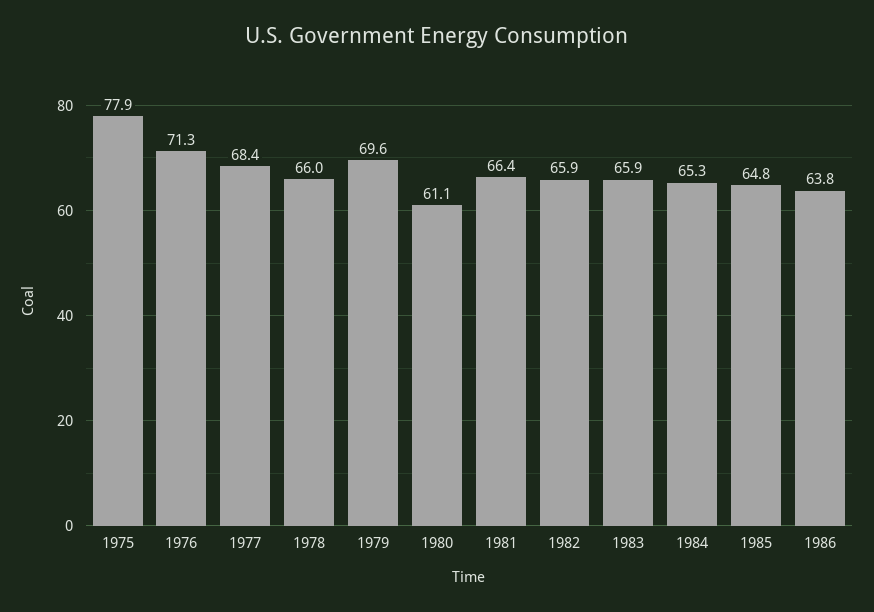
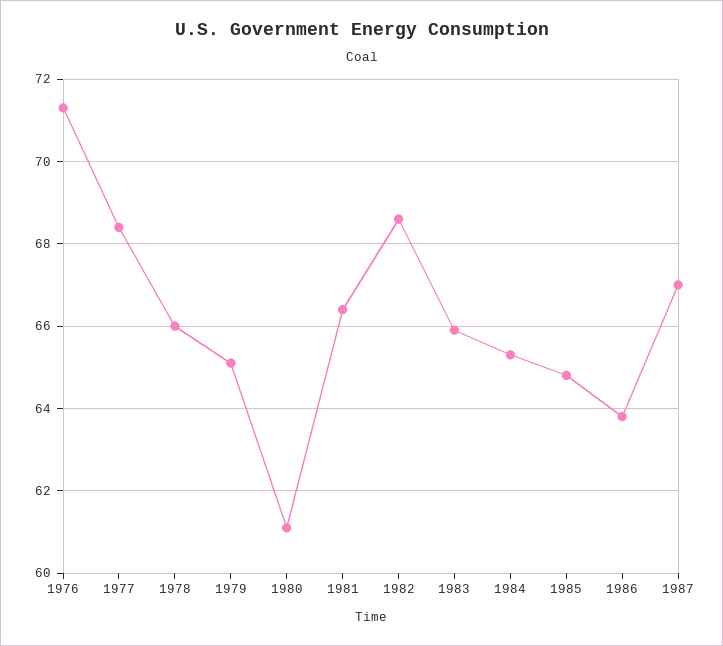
1975: 77.9 -> none
1979: 69.6 -> 65
1982: 65.9 -> 68.5
1987: none -> 67

